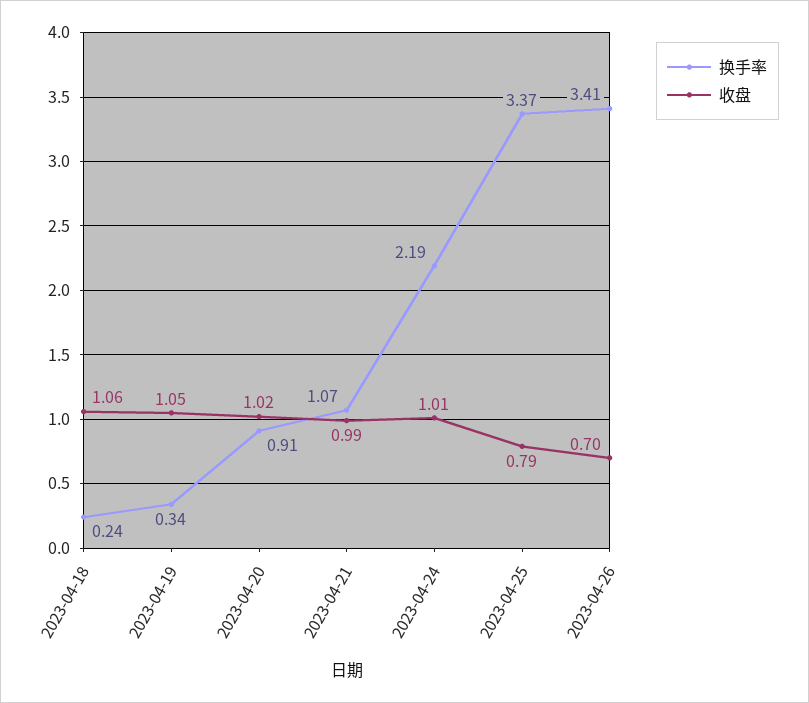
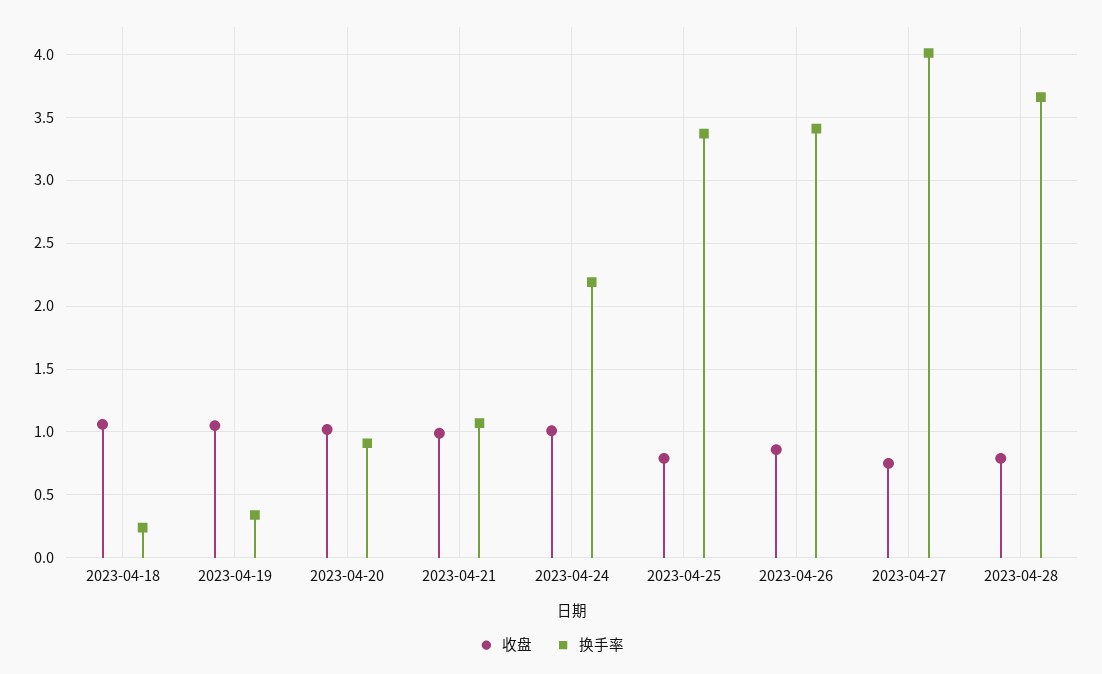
收盘, 2023-04-26: 0.7 -> 0.85
收盘, 2023-04-27: none -> 0.75
换手率, 2023-04-27: none -> 4
收盘, 2023-04-28: none -> 0.8
换手率, 2023-04-28: none -> 3.65

